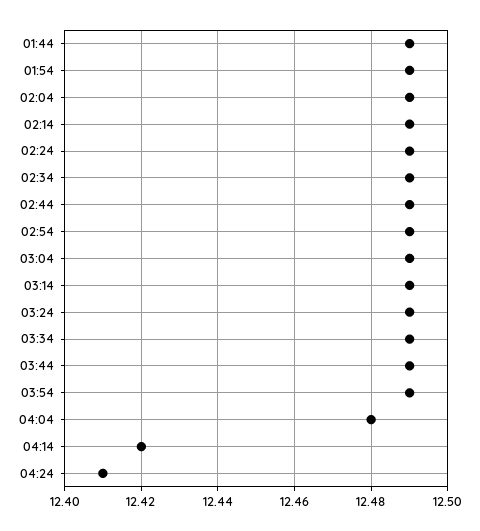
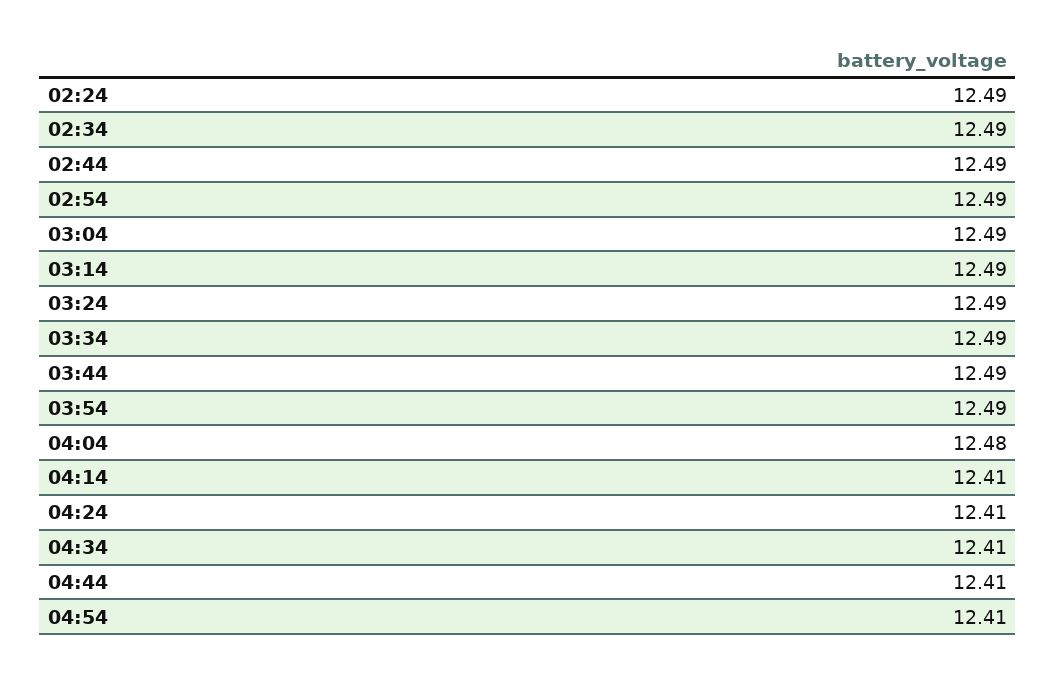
01:44: 12.49 -> none
01:54: 12.49 -> none
02:04: 12.49 -> none
02:14: 12.49 -> none
04:14: 12.42 -> 12.41
04:34: none -> 12.41
04:44: none -> 12.41
04:54: none -> 12.41

